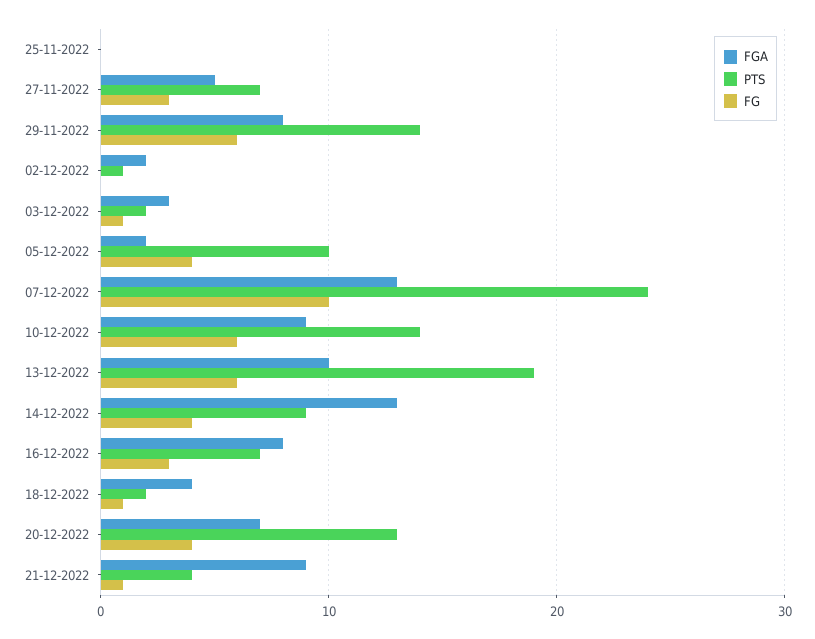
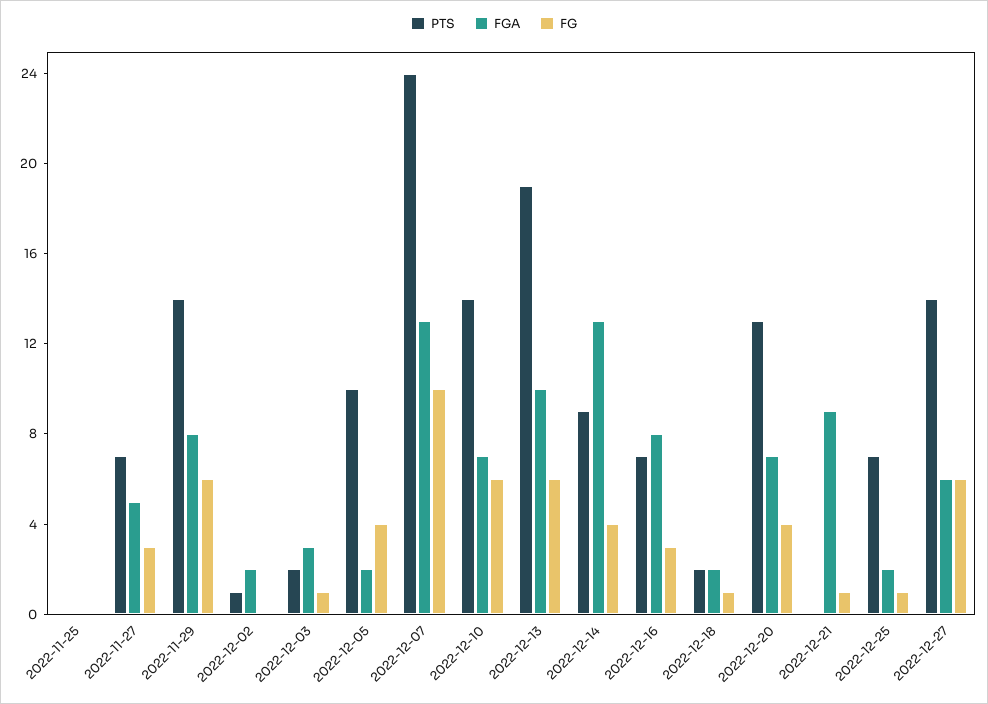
FGA, 10-12-2022: 9 -> 7
FGA, 18-12-2022: 4 -> 2
PTS, 21-12-2022: 4 -> 0
PTS, 2022-12-25: none -> 7
FGA, 2022-12-25: none -> 2
FG, 2022-12-25: none -> 1
PTS, 2022-12-27: none -> 14
FGA, 2022-12-27: none -> 6
FG, 2022-12-27: none -> 6

